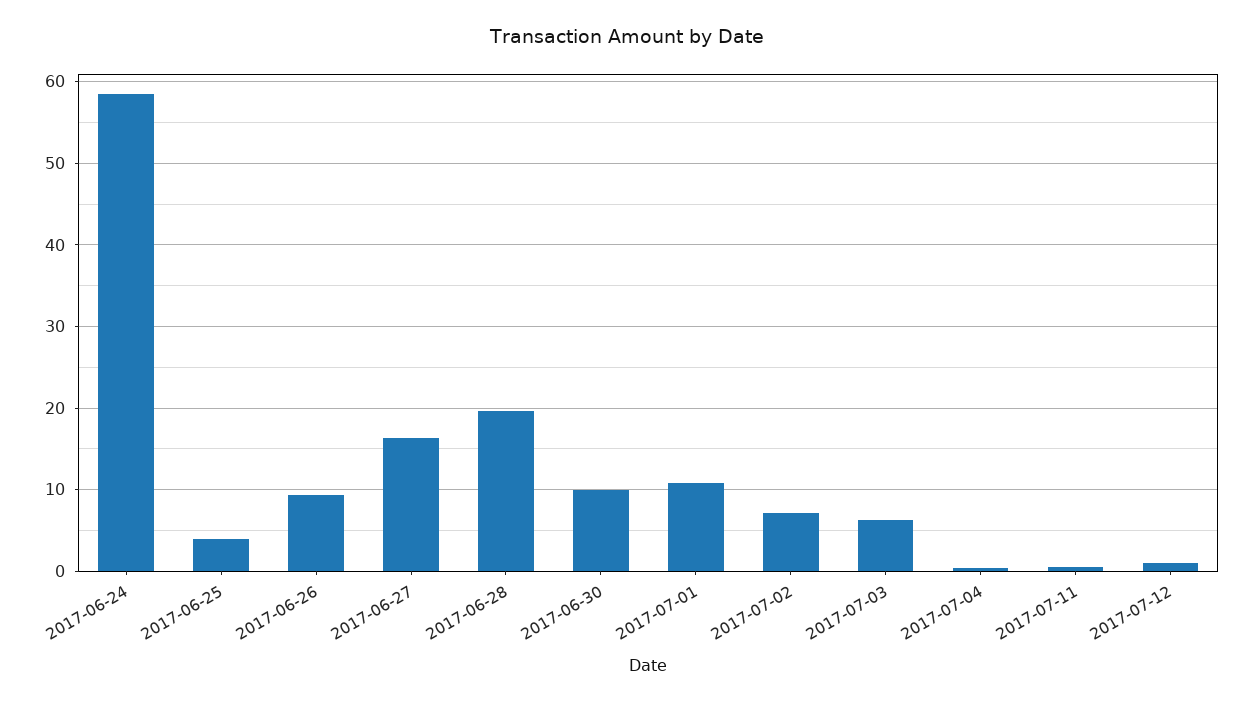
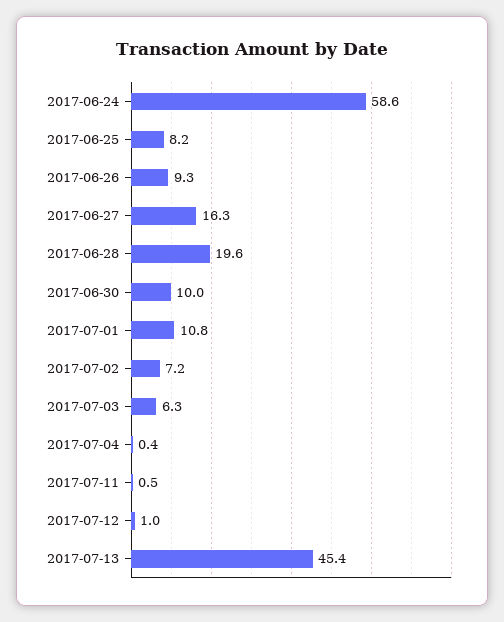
2017-06-25: 4 -> 8.2
2017-07-13: none -> 45.4

